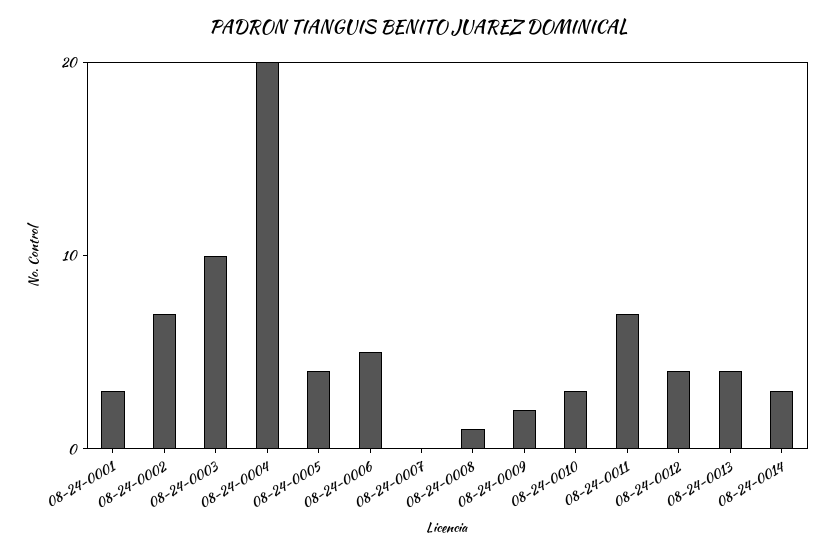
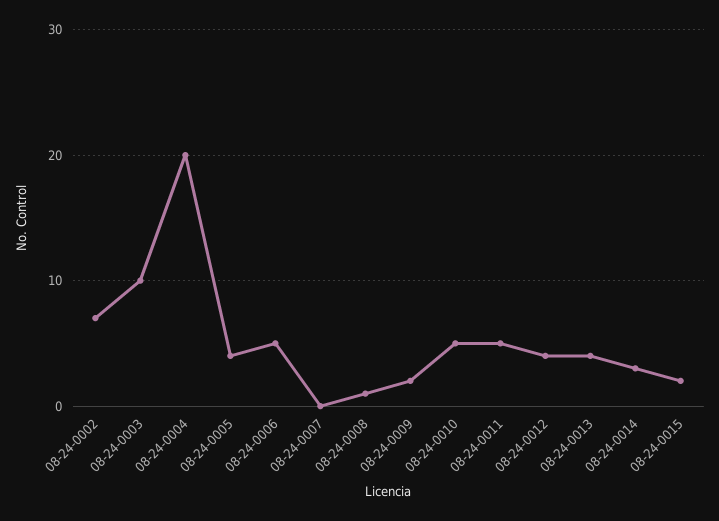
08-24-0001: 3 -> none
08-24-0010: 3 -> 5
08-24-0011: 7 -> 5
08-24-0015: none -> 2

